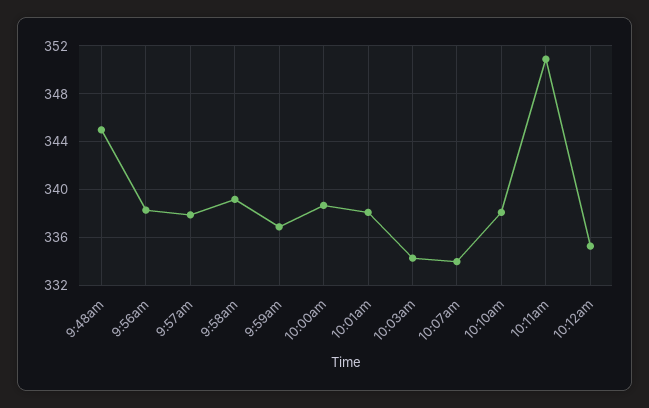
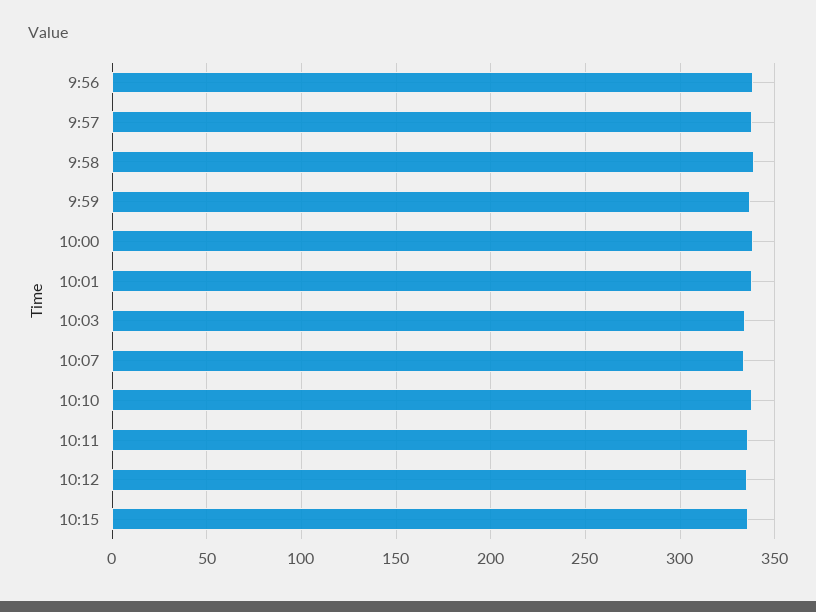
9:48am: 345 -> none
10:11am: 351 -> 335
10:15: none -> 335

